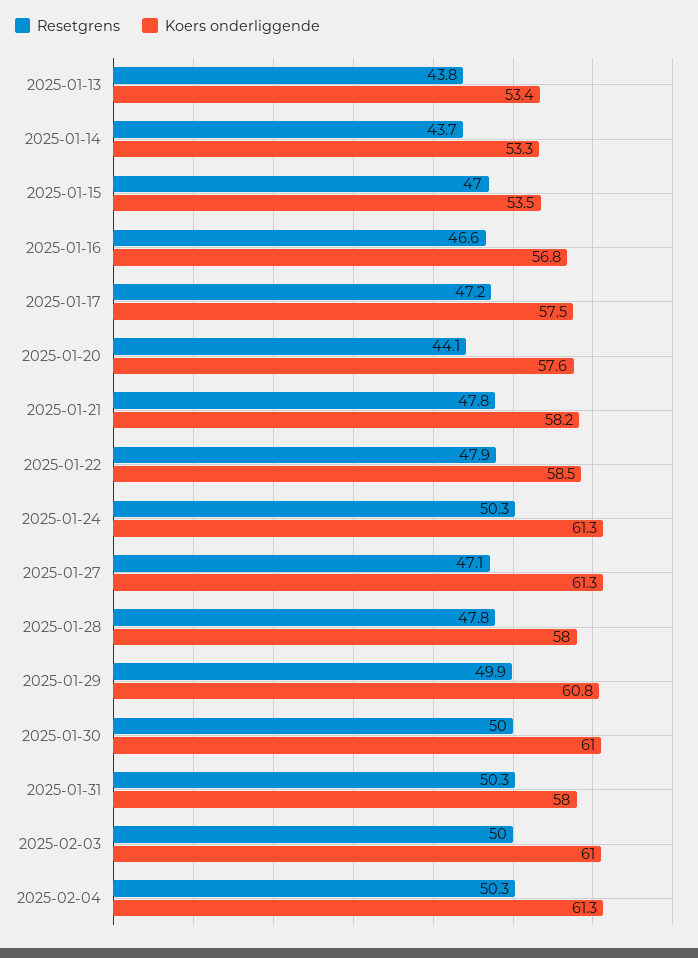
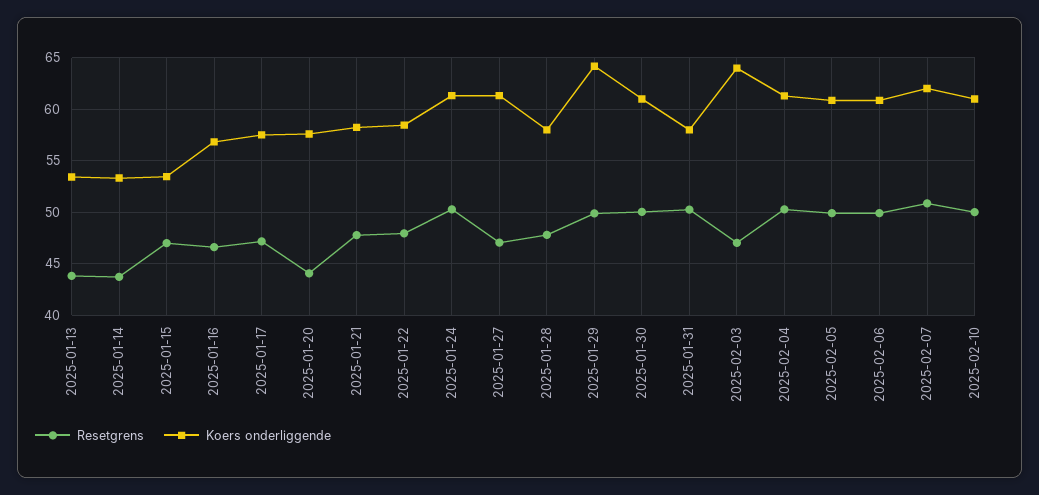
Koers onderliggende, 2025-01-29: 60.8 -> 64
Resetgrens, 2025-02-03: 50 -> 47
Koers onderliggende, 2025-02-03: 61 -> 64
Resetgrens, 2025-02-05: none -> 50
Koers onderliggende, 2025-02-05: none -> 61
Resetgrens, 2025-02-06: none -> 50
Koers onderliggende, 2025-02-06: none -> 61
Resetgrens, 2025-02-07: none -> 51
Koers onderliggende, 2025-02-07: none -> 62
Resetgrens, 2025-02-10: none -> 50
Koers onderliggende, 2025-02-10: none -> 61

